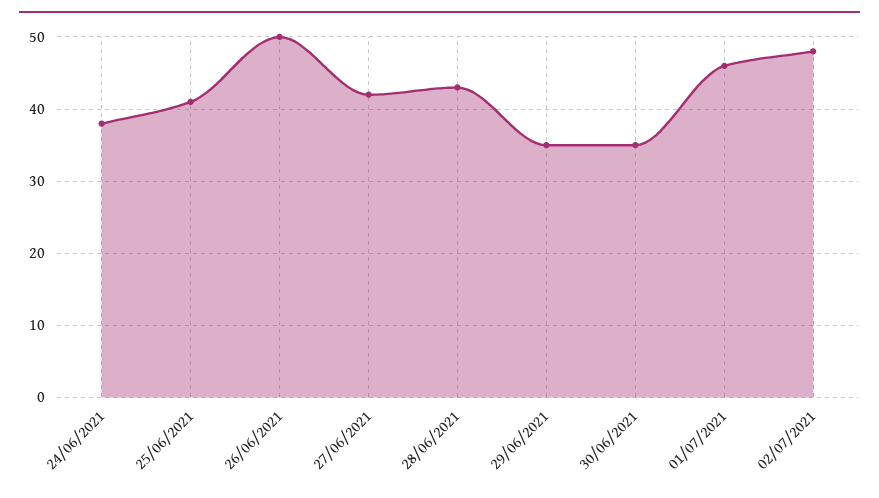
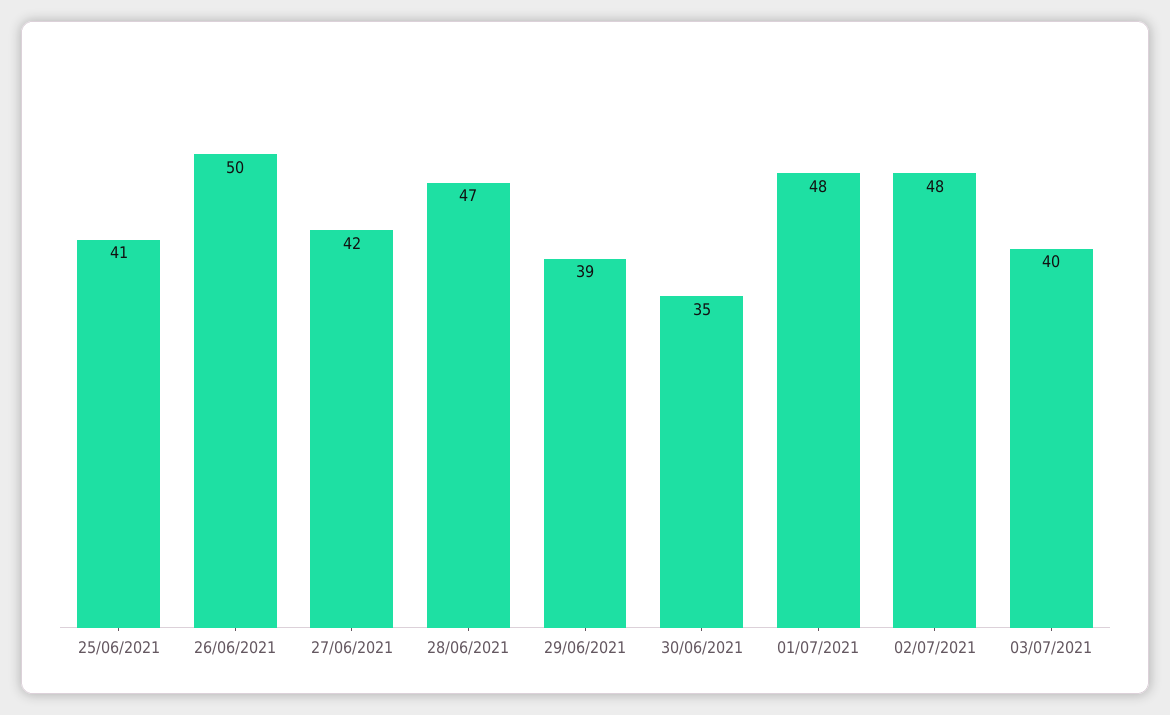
24/06/2021: 38 -> none
28/06/2021: 43 -> 47
29/06/2021: 35 -> 39
01/07/2021: 46 -> 48
03/07/2021: none -> 40

